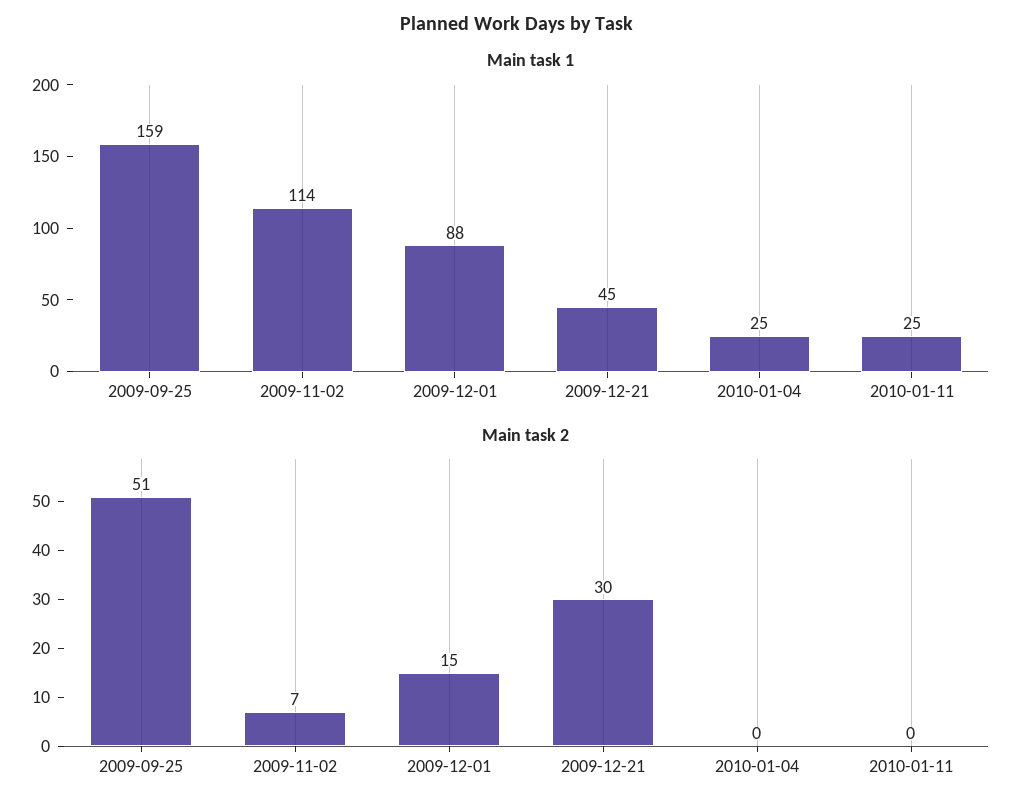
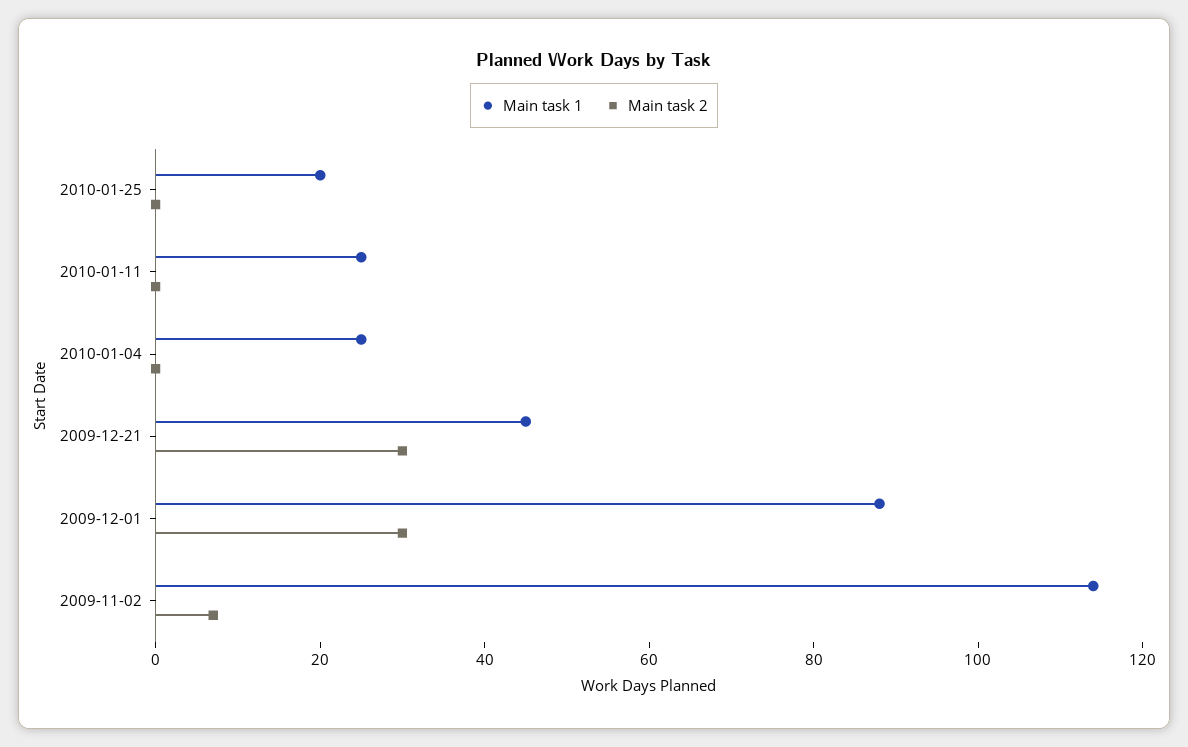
Main task 1, 2009-09-25: 159 -> none
Main task 2, 2009-09-25: 51 -> none
Main task 2, 2009-12-01: 15 -> 30
Main task 1, 2010-01-25: none -> 20
Main task 2, 2010-01-25: none -> 0

